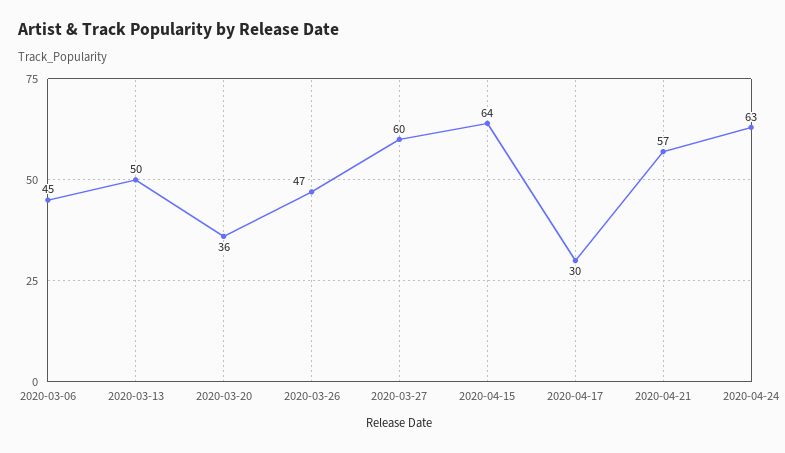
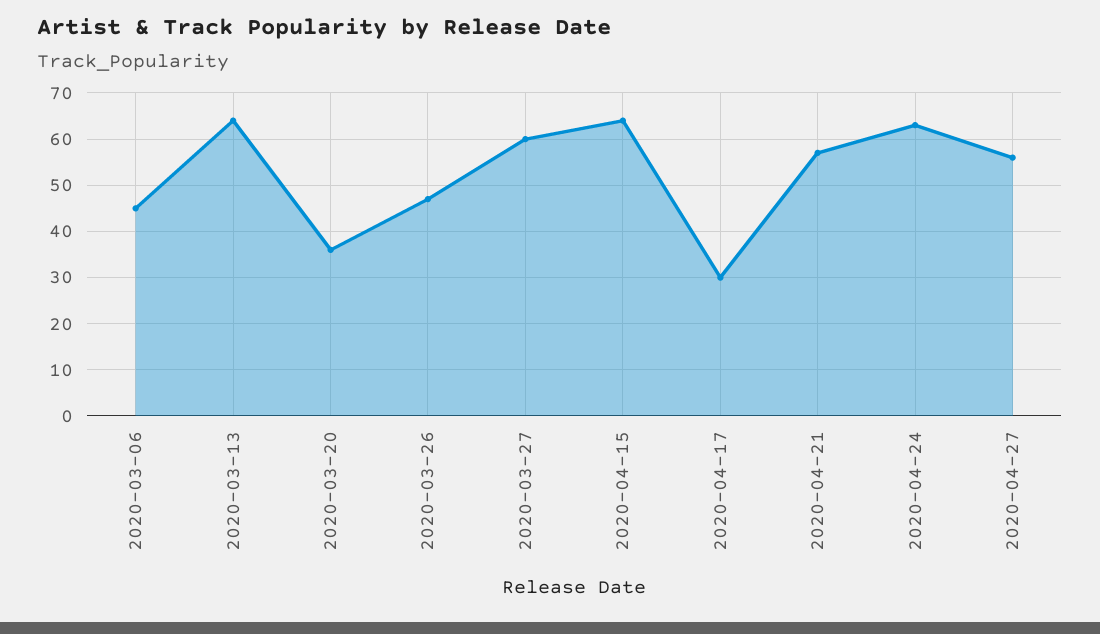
2020-03-13: 50 -> 65
2020-04-27: none -> 55

